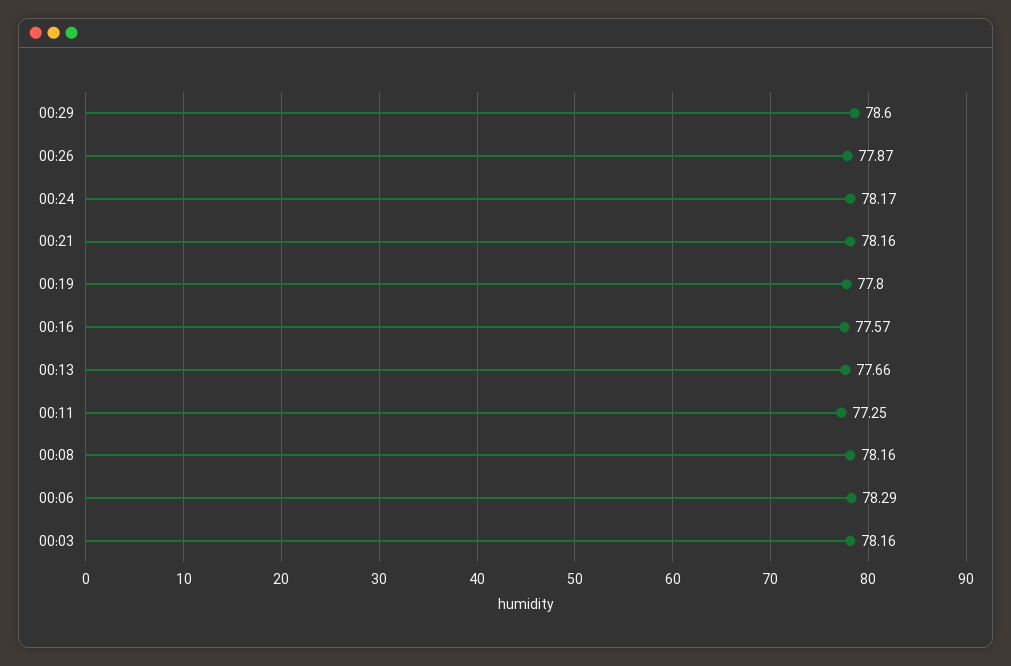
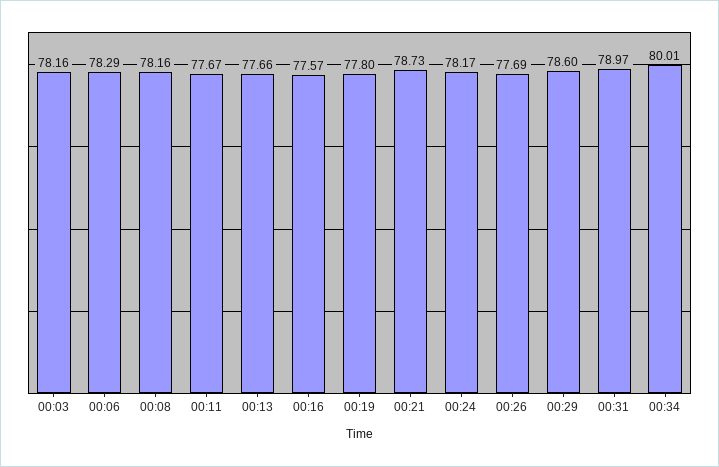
00:26: 77.87 -> 77.69
00:21: 78.16 -> 78.73
00:11: 77.25 -> 77.67
00:31: none -> 78.97
00:34: none -> 80.01

